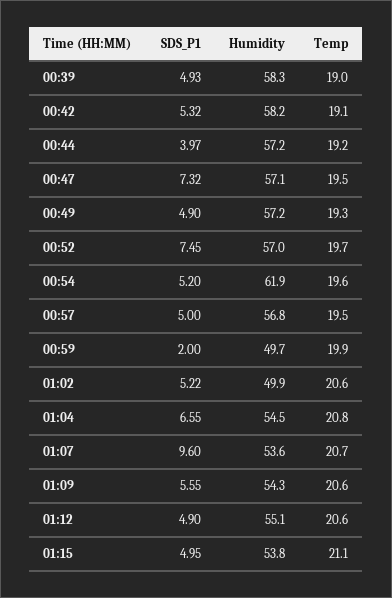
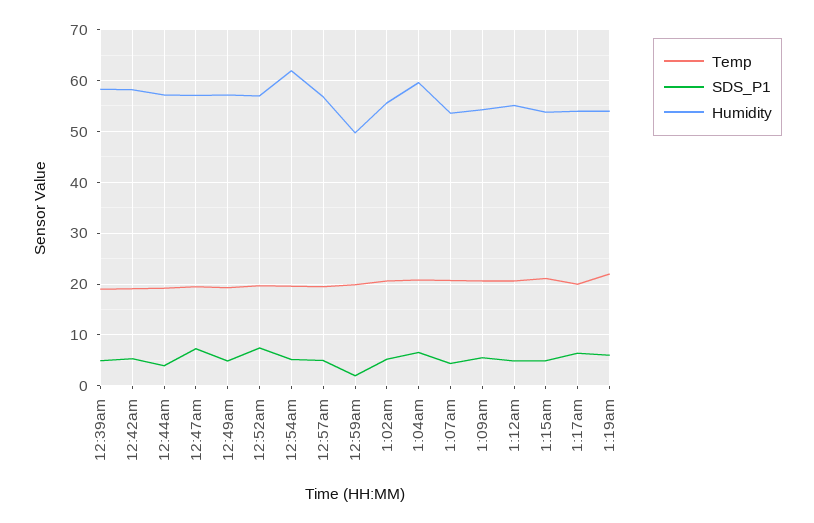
Humidity, 01:02: 49.9 -> 56
Humidity, 01:04: 54.5 -> 60
SDS_P1, 01:07: 9.6 -> 4
Temp, 1:17am: none -> 20
SDS_P1, 1:17am: none -> 6
Humidity, 1:17am: none -> 54
Temp, 1:19am: none -> 22
SDS_P1, 1:19am: none -> 6
Humidity, 1:19am: none -> 54

